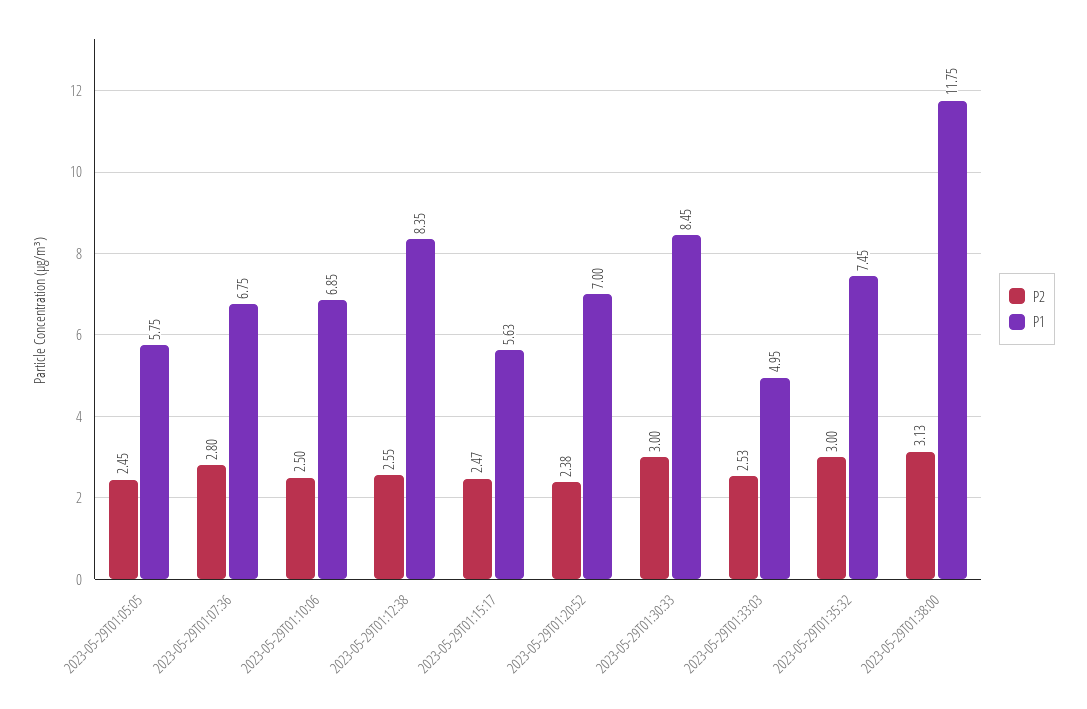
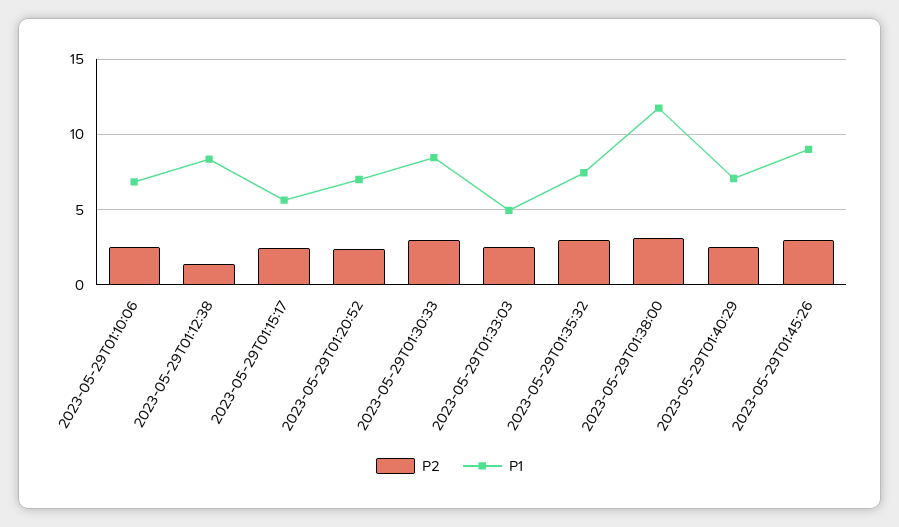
P2, 2023-05-29T01:05:05: 2.45 -> none
P1, 2023-05-29T01:05:05: 5.75 -> none
P2, 2023-05-29T01:07:36: 2.8 -> none
P1, 2023-05-29T01:07:36: 6.75 -> none
P2, 2023-05-29T01:12:38: 2.55 -> 1.5
P2, 2023-05-29T01:40:29: none -> 2.5
P1, 2023-05-29T01:40:29: none -> 7
P2, 2023-05-29T01:45:26: none -> 3
P1, 2023-05-29T01:45:26: none -> 9

